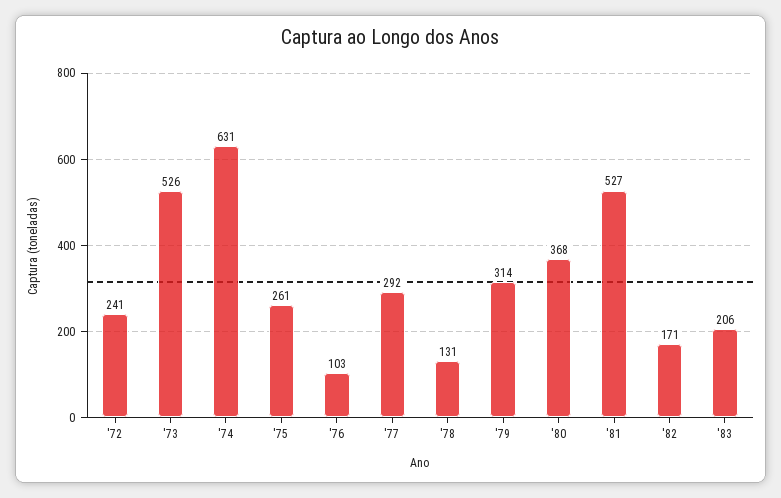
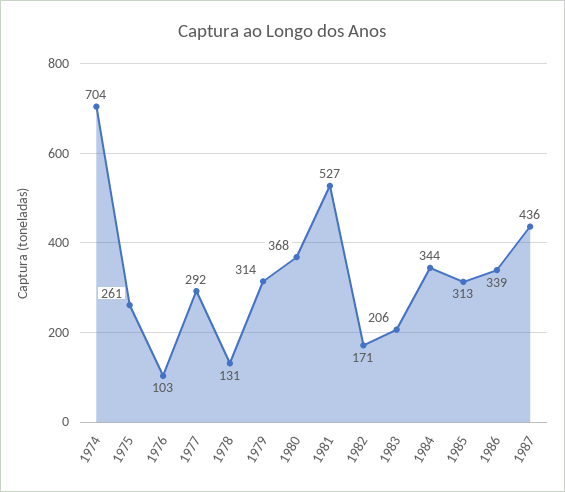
'72: 241 -> none
'73: 526 -> none
'74: 631 -> 704
1984: none -> 344
1985: none -> 313
1986: none -> 339
1987: none -> 436

